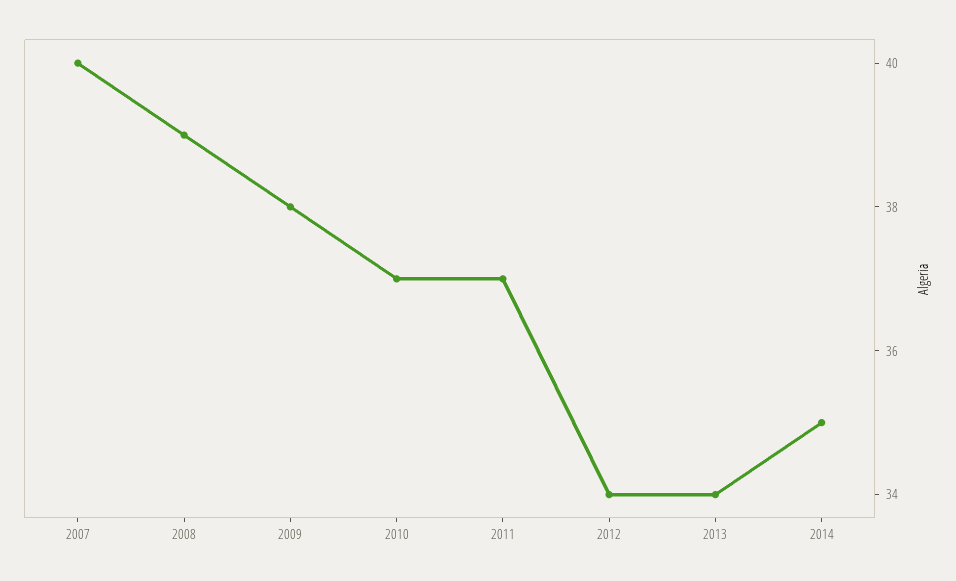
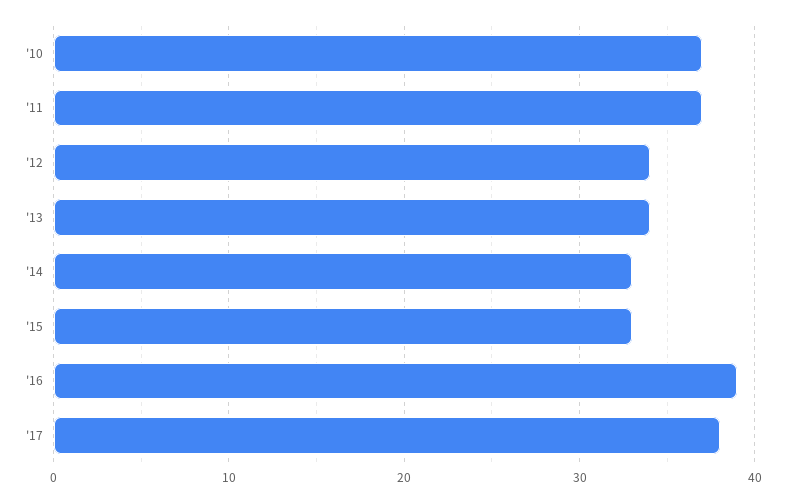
2007: 40 -> none
2008: 39 -> none
2009: 38 -> none
2014: 35 -> 33
'15: none -> 33
'16: none -> 39
'17: none -> 38

